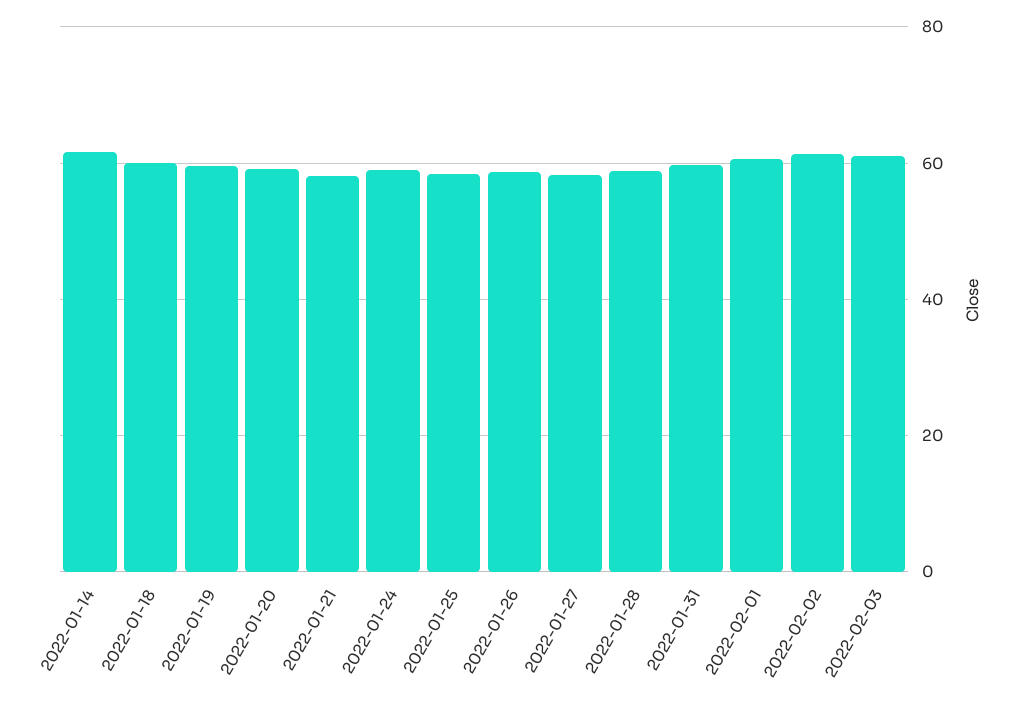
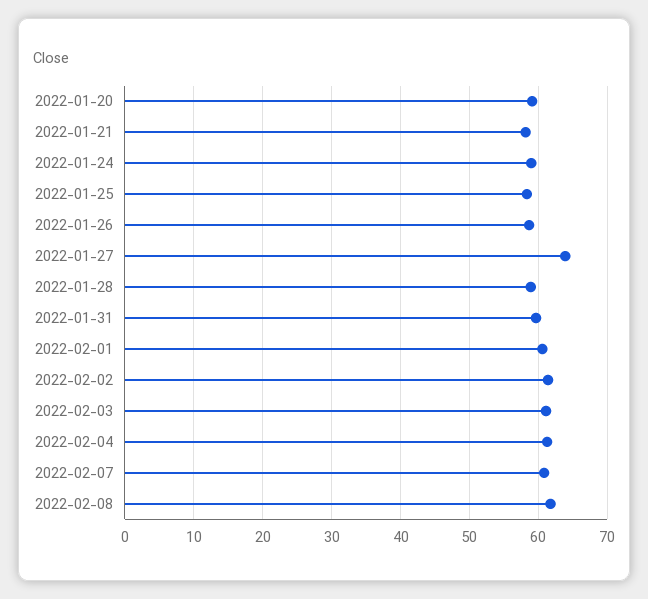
2022-01-14: 62 -> none
2022-01-18: 60 -> none
2022-01-19: 60 -> none
2022-01-27: 58 -> 64
2022-02-04: none -> 61
2022-02-07: none -> 61
2022-02-08: none -> 62

